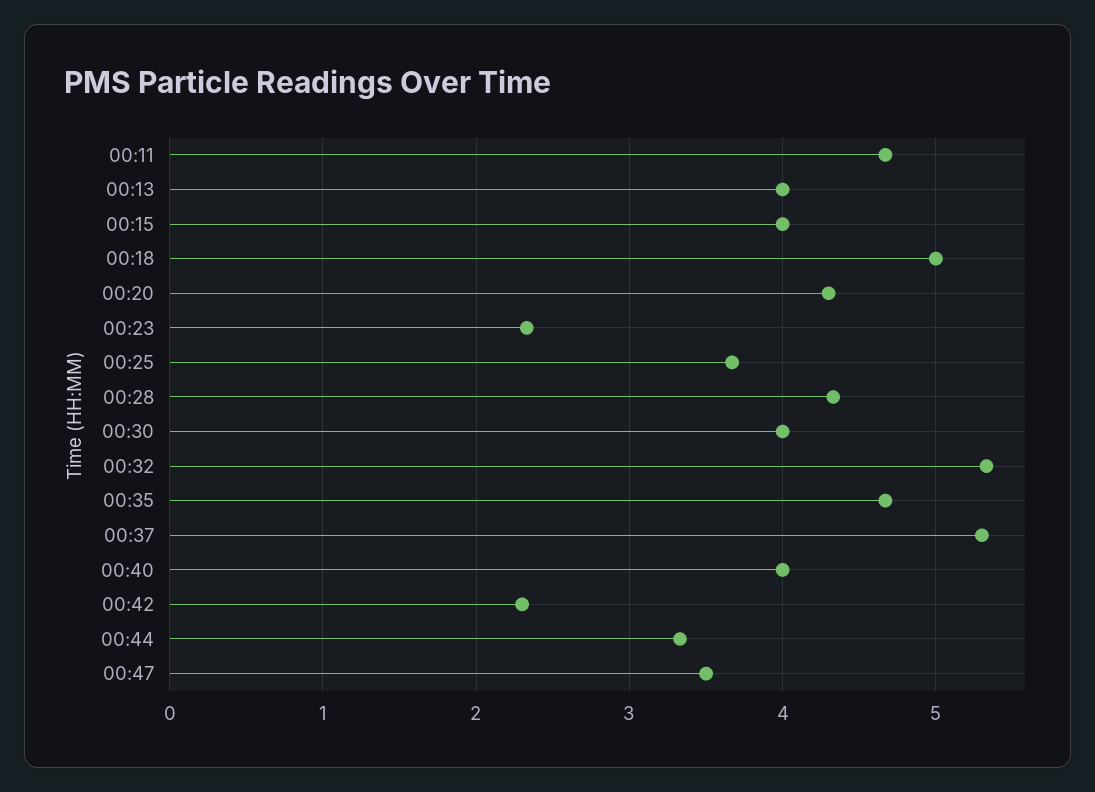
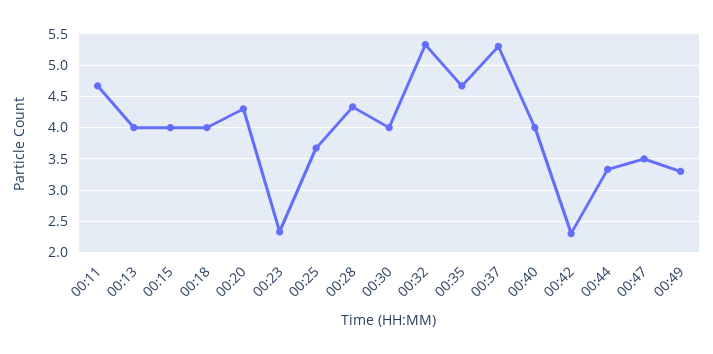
00:18: 5 -> 4
00:49: none -> 3.3

